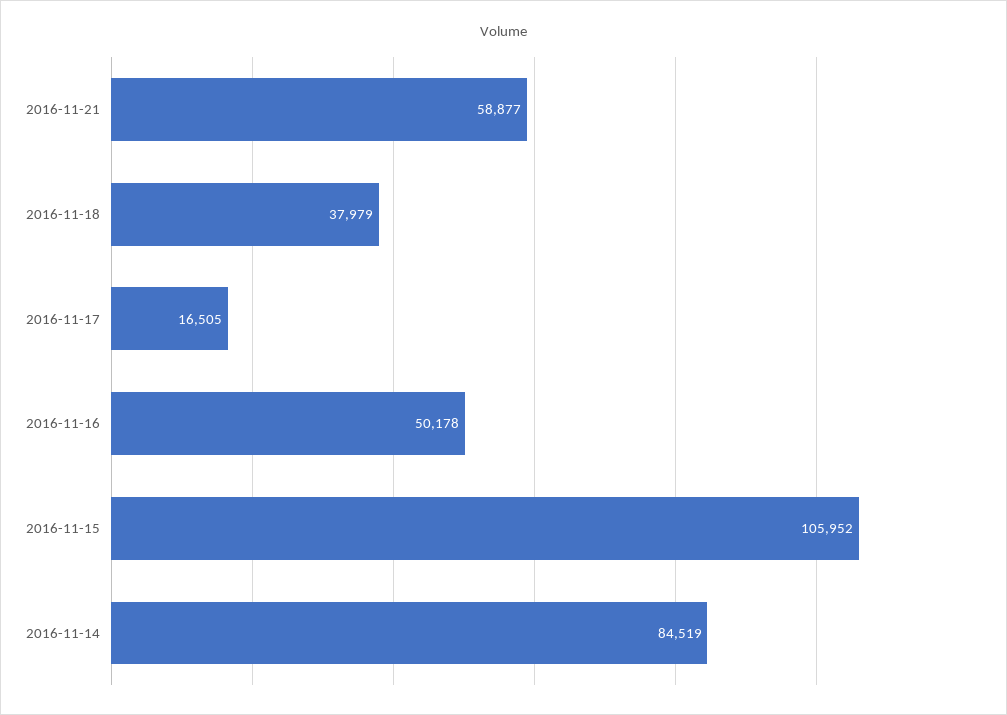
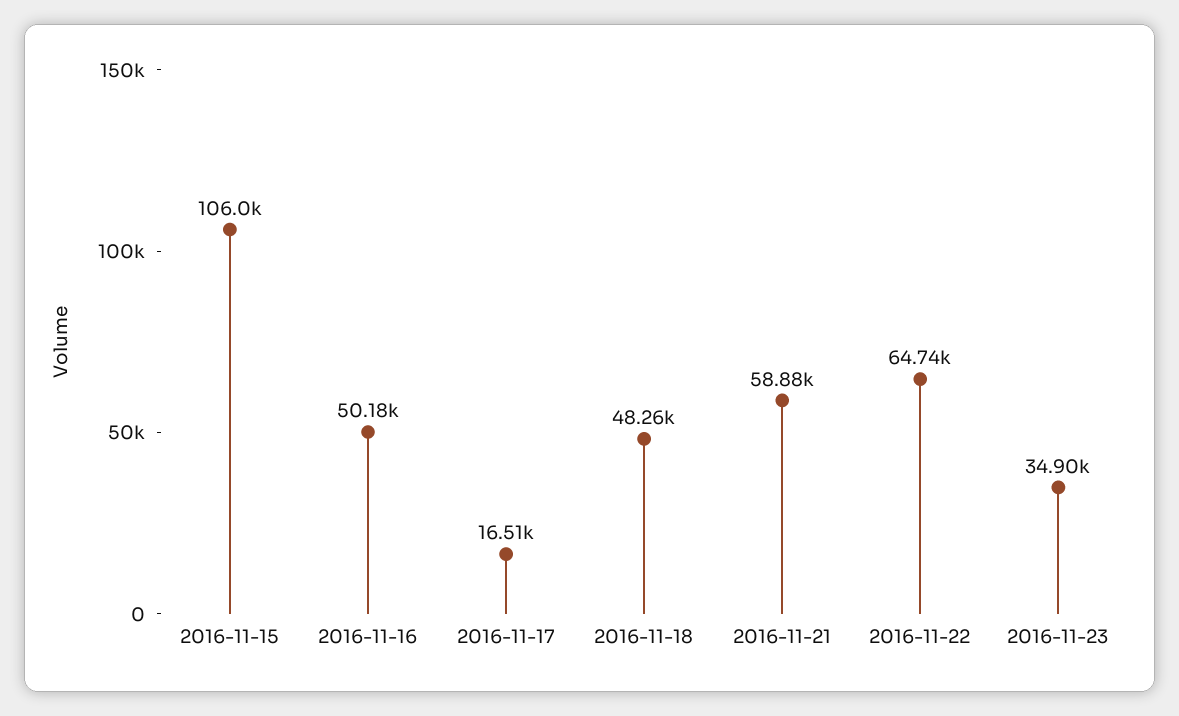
2016-11-18: 37979 -> 48260
2016-11-14: 84519 -> none
2016-11-22: none -> 64740
2016-11-23: none -> 34900

